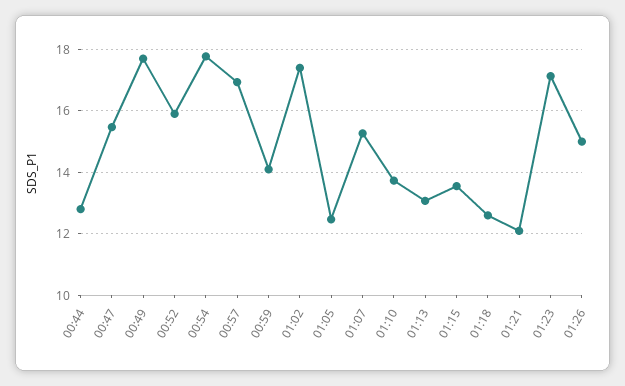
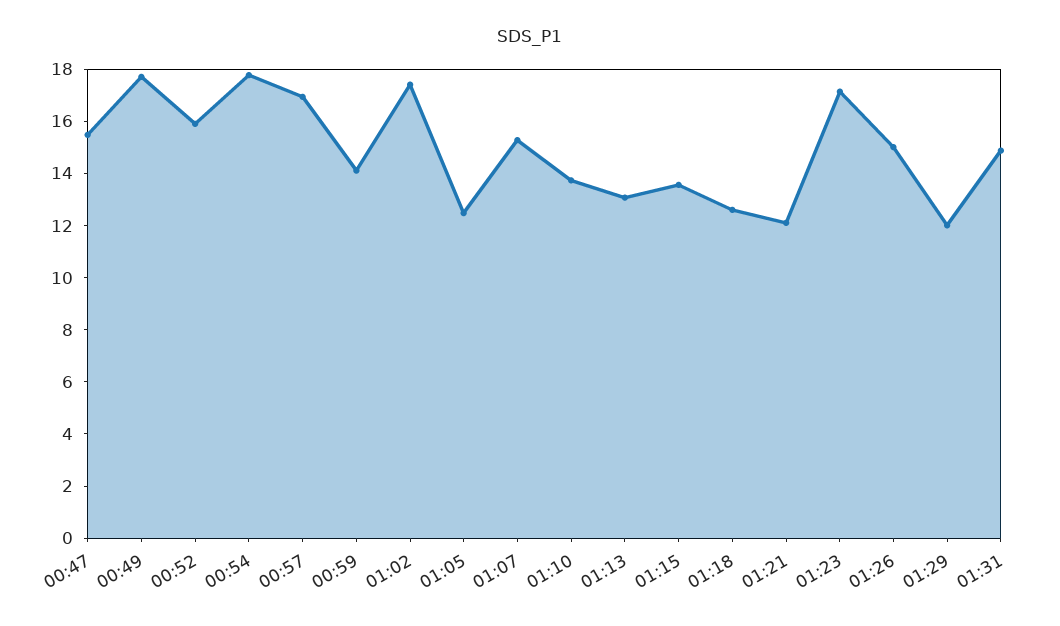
00:44: 12.8 -> none
01:29: none -> 12
01:31: none -> 15

